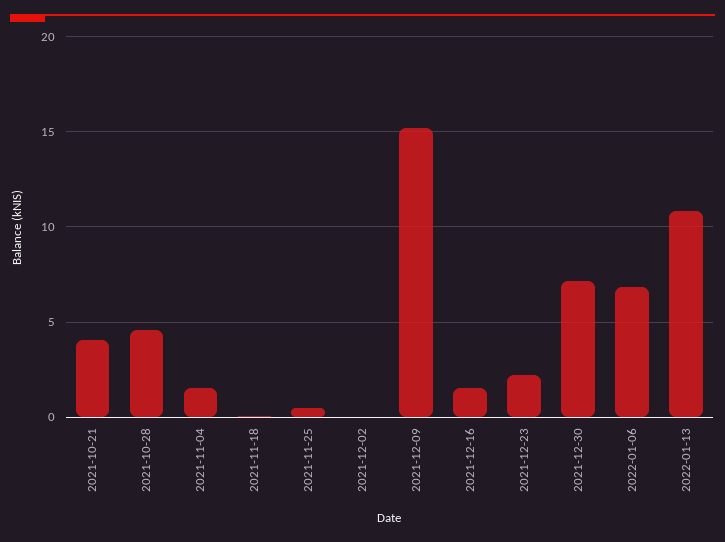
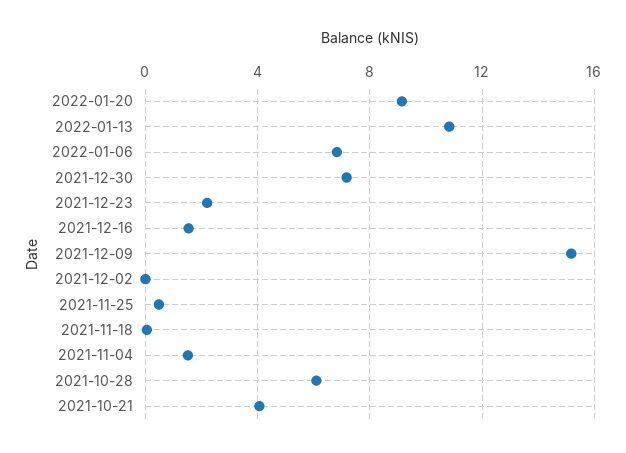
2021-10-28: 4.5 -> 6
2022-01-20: none -> 9

